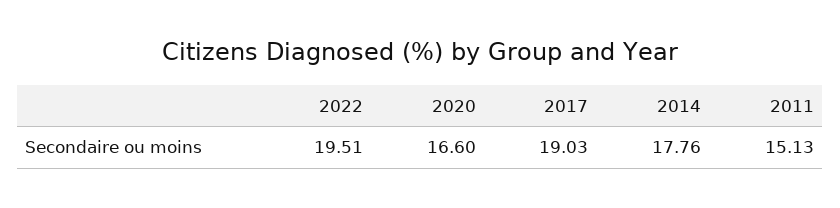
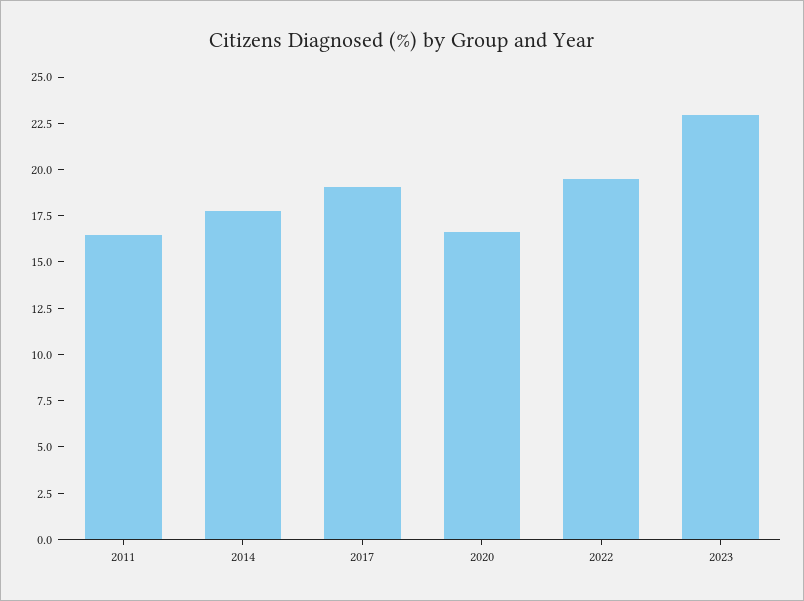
2011: 15.13 -> 16.5
2023: none -> 23

